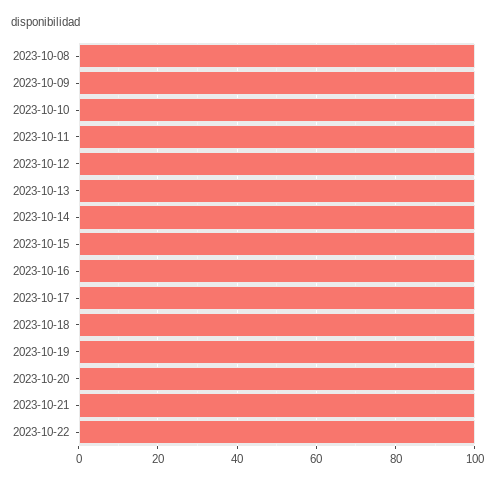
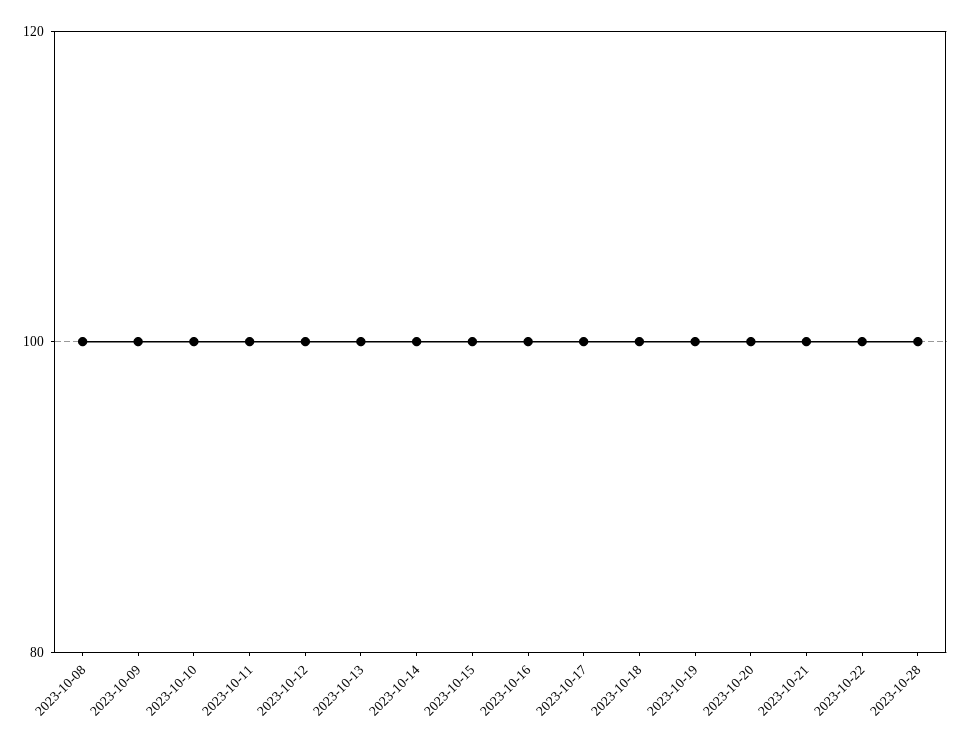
2023-10-28: none -> 100

